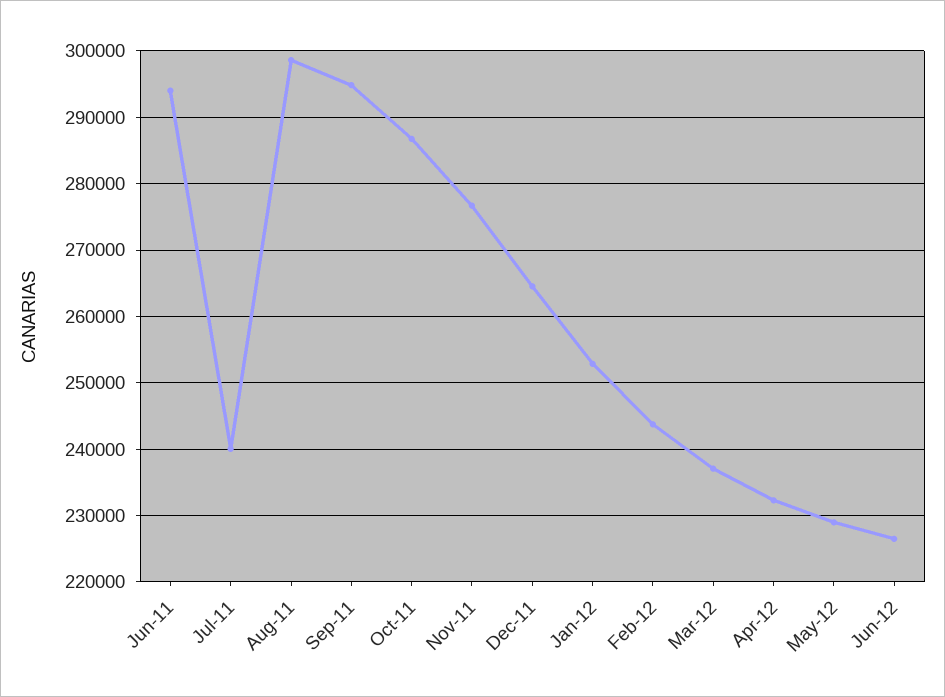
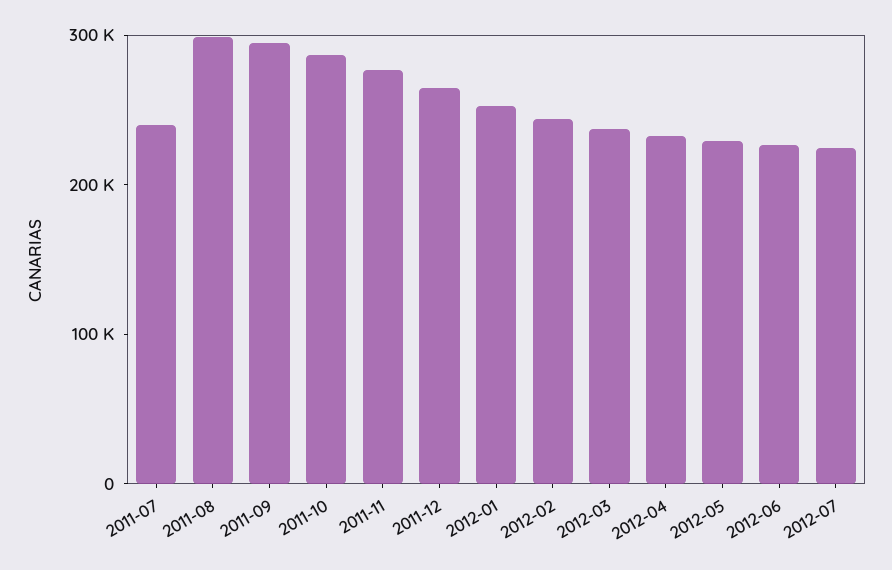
Jun-11: 294000 -> none
2012-07: none -> 220000

